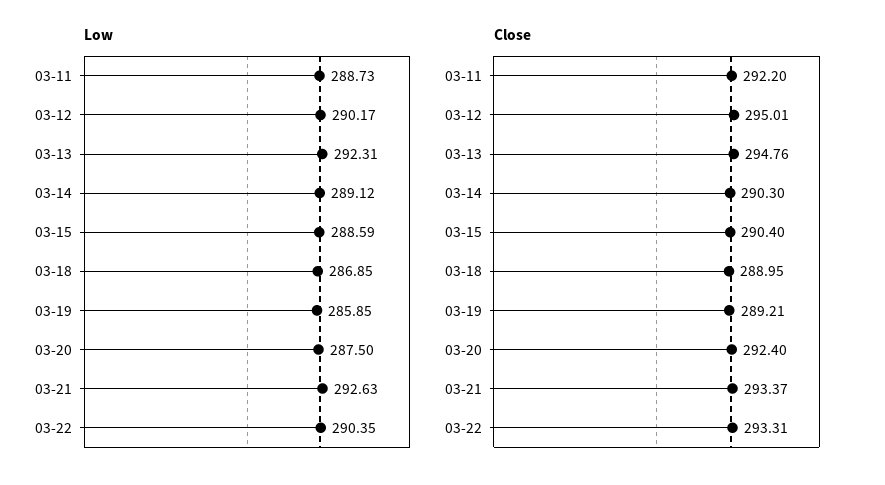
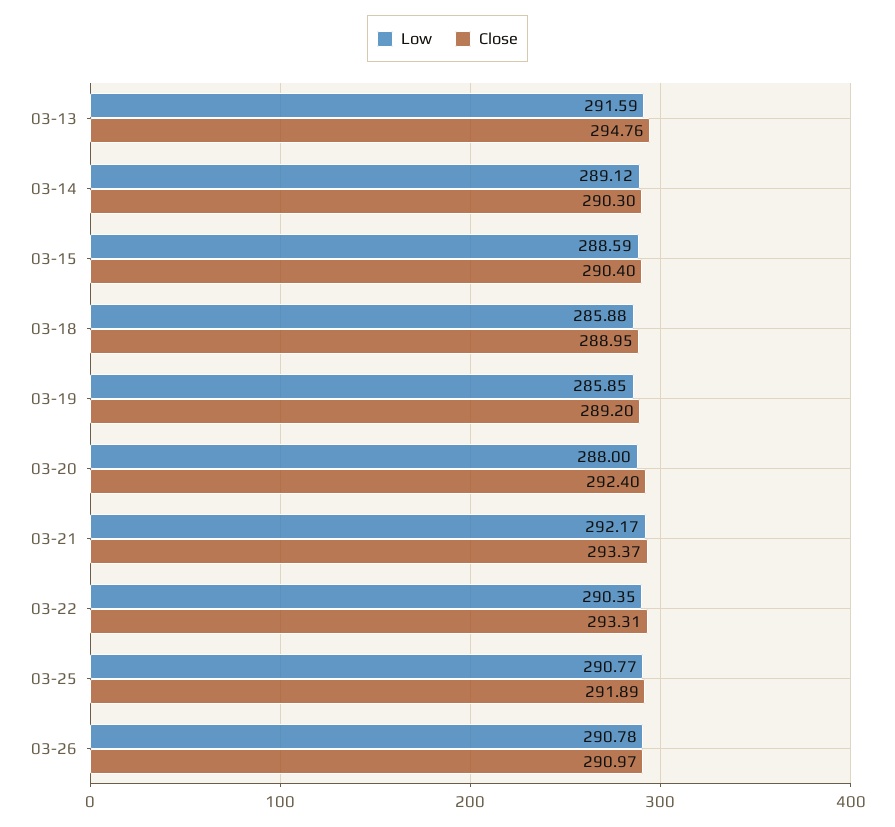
Low, 03-11: 288.73 -> none
Low, 03-12: 290.17 -> none
Low, 03-13: 292.31 -> 291.59
Low, 03-18: 286.85 -> 285.88
Low, 03-20: 287.5 -> 288
Low, 03-21: 292.63 -> 292.17
Close, 03-11: 292.2 -> none
Close, 03-12: 295.01 -> none
Close, 03-19: 289.21 -> 289.2
Low, 03-25: none -> 290.77
Close, 03-25: none -> 291.89
Low, 03-26: none -> 290.78
Close, 03-26: none -> 290.97

